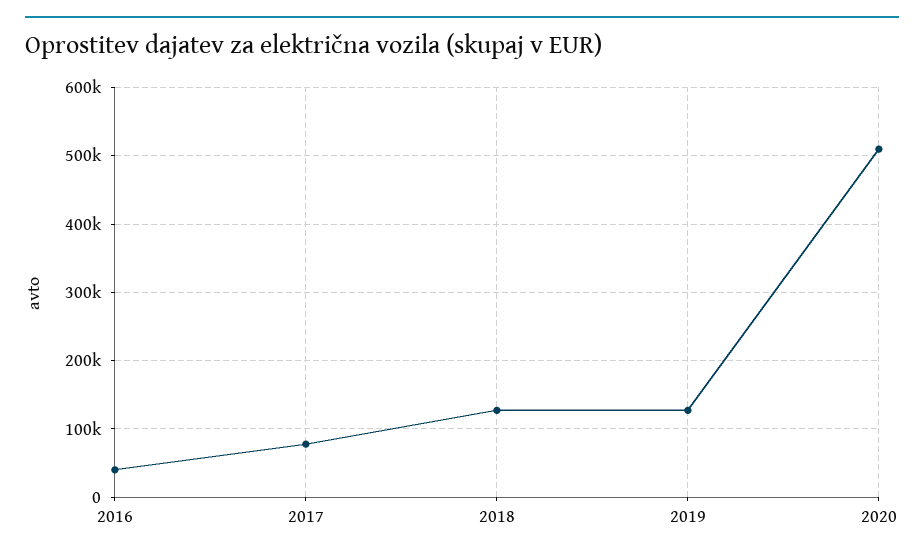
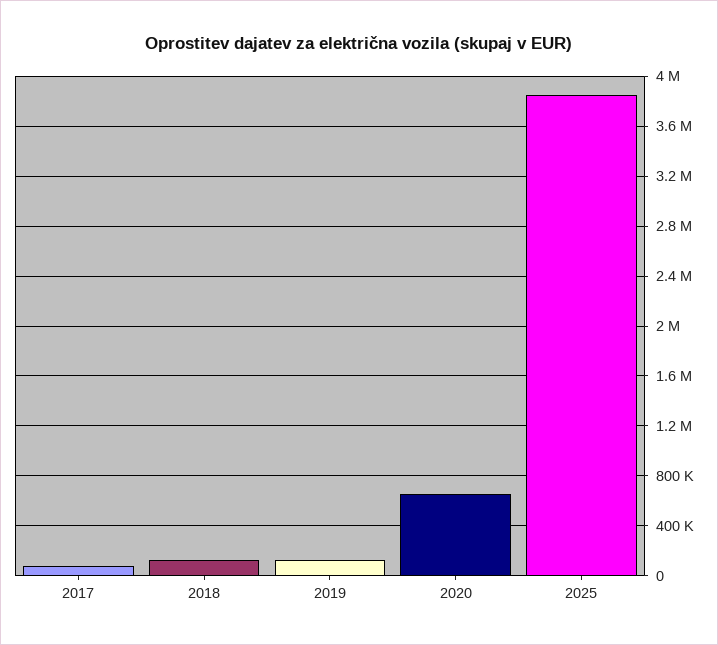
2016: 40000 -> none
2020: 510000 -> 650000
2025: none -> 3850000

